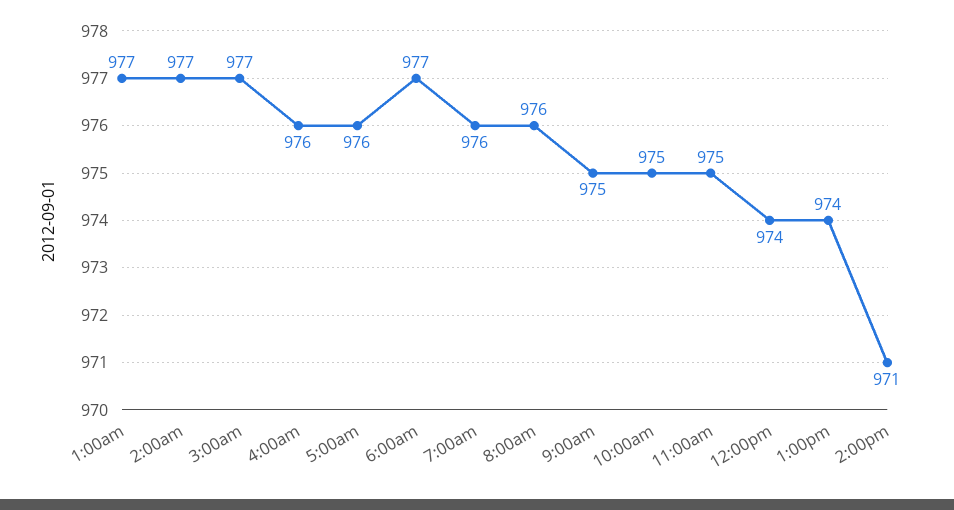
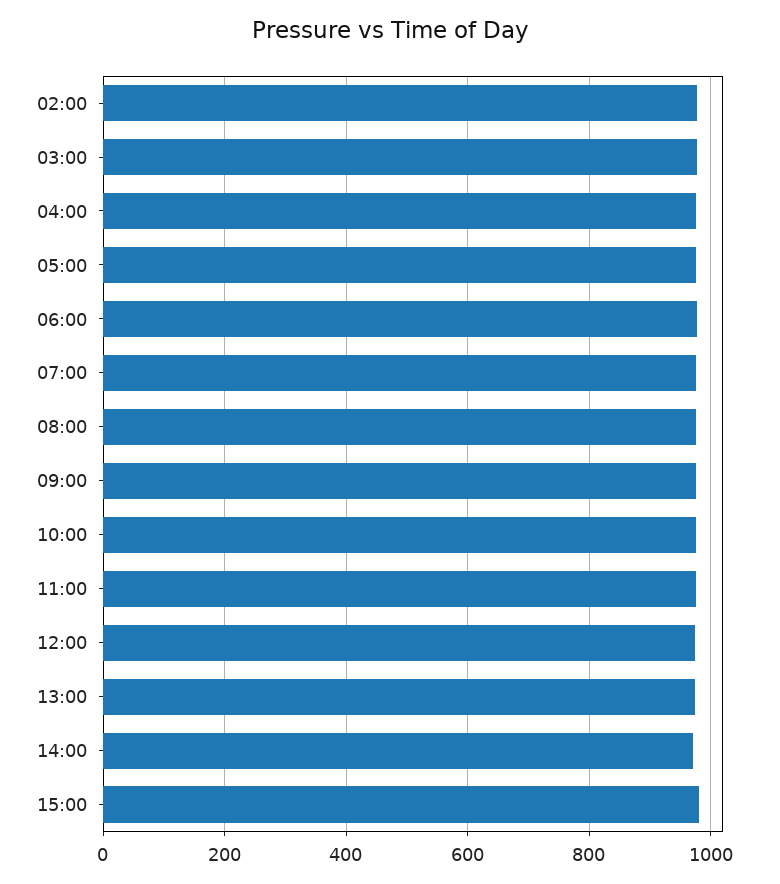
1:00am: 977 -> none
15:00: none -> 980

